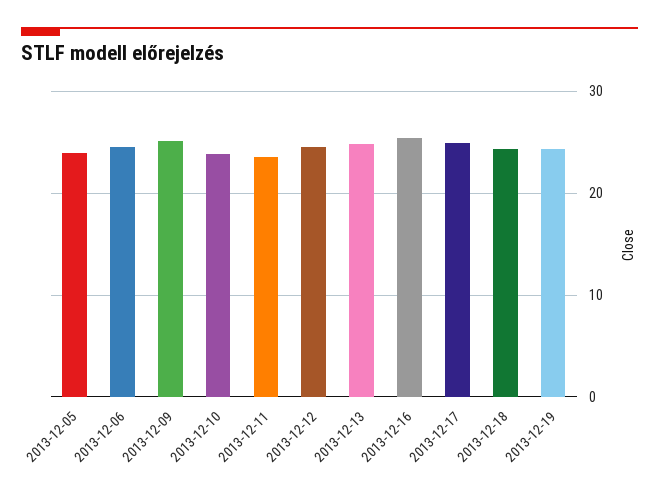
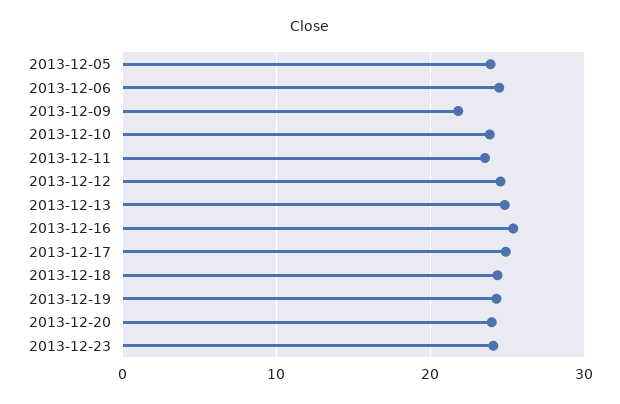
2013-12-09: 25 -> 22
2013-12-20: none -> 24
2013-12-23: none -> 24

